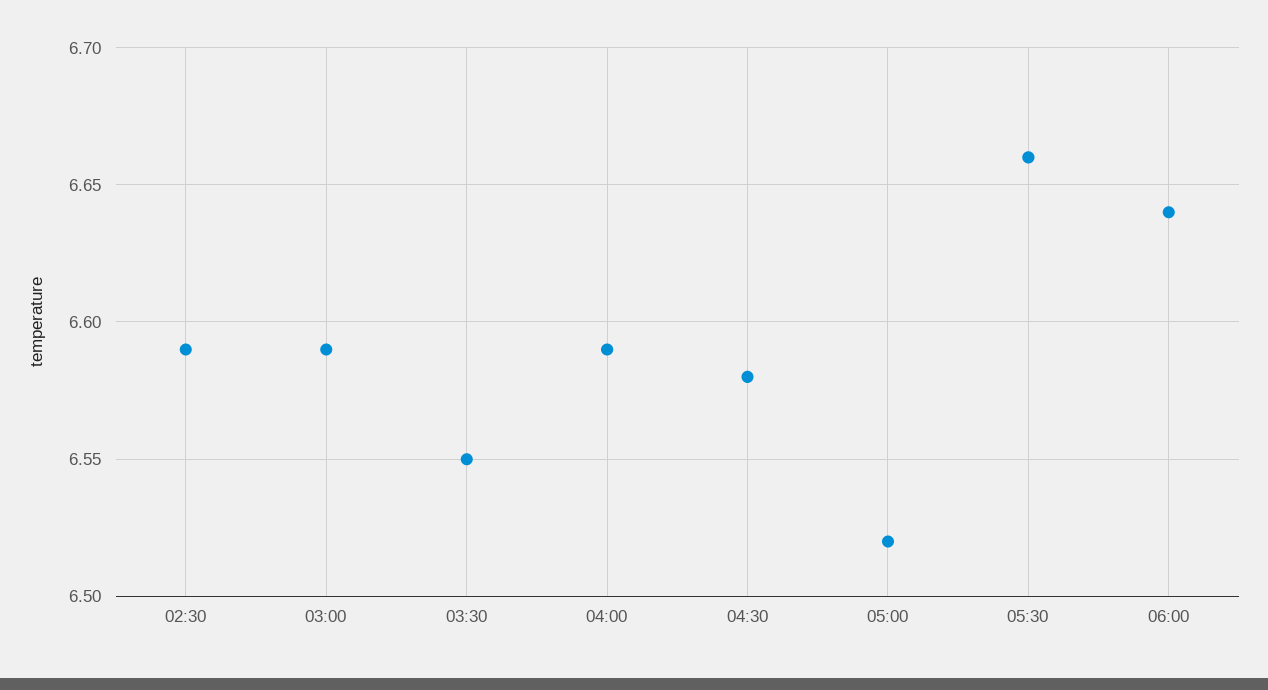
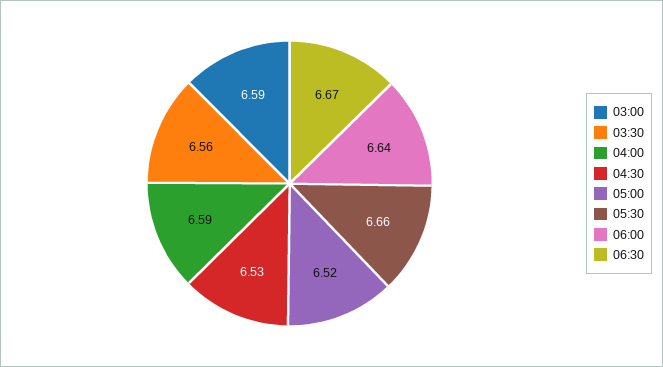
02:30: 6.59 -> none
03:30: 6.55 -> 6.56
04:30: 6.58 -> 6.53
06:30: none -> 6.67

